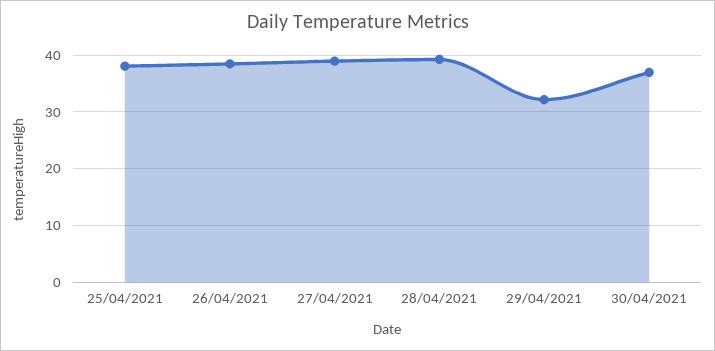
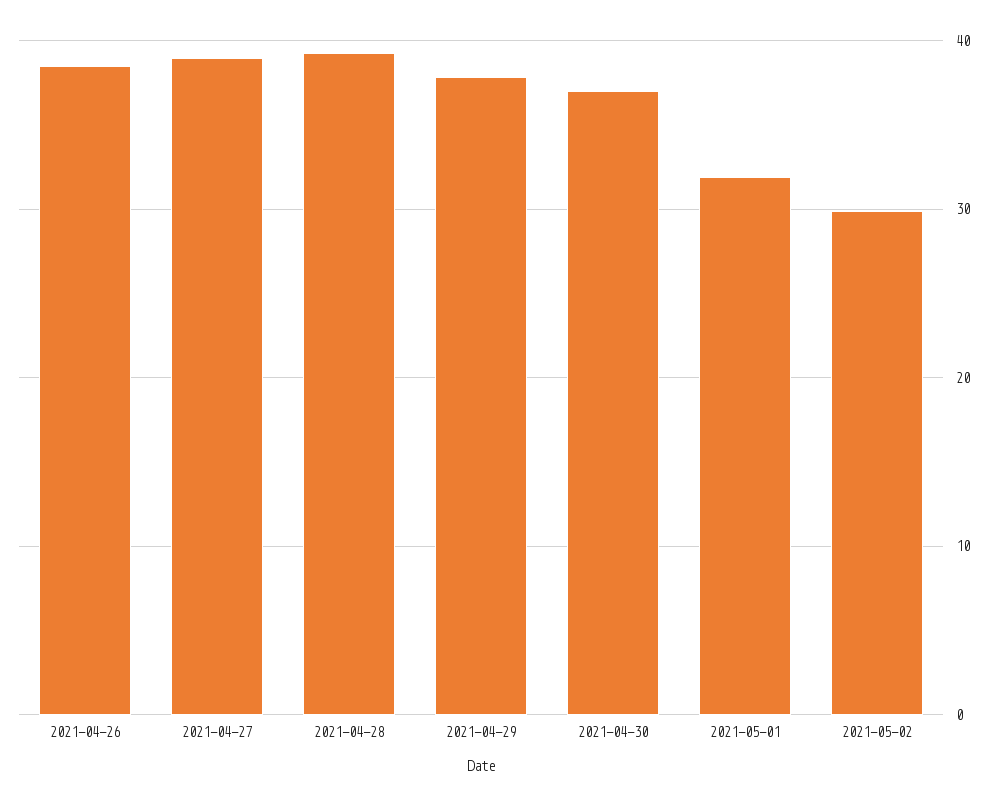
25/04/2021: 38 -> none
29/04/2021: 32 -> 38
2021-05-01: none -> 32
2021-05-02: none -> 30

